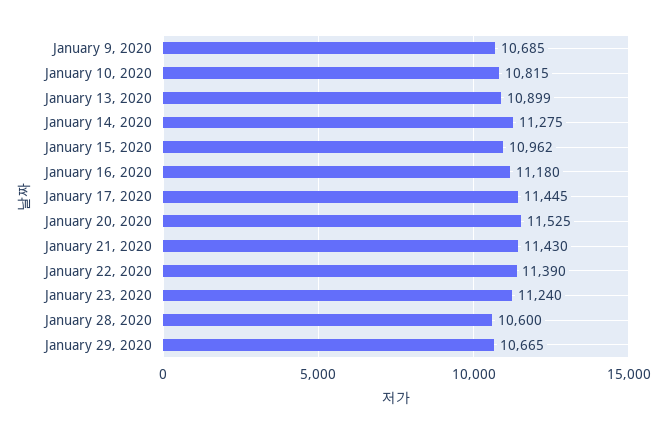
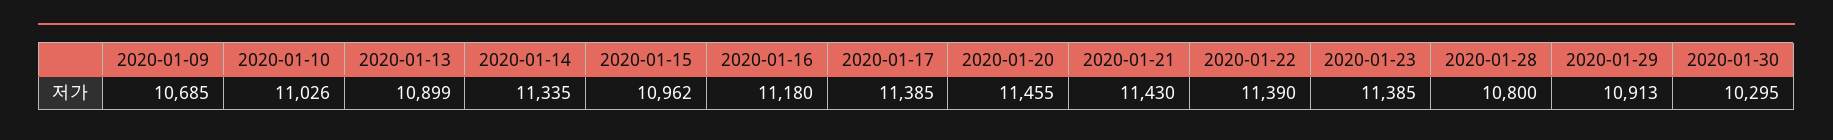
January 10, 2020: 10815 -> 11026
January 14, 2020: 11275 -> 11335
January 17, 2020: 11445 -> 11385
January 20, 2020: 11525 -> 11455
January 23, 2020: 11240 -> 11385
January 28, 2020: 10600 -> 10800
January 29, 2020: 10665 -> 10913
2020-01-30: none -> 10295

